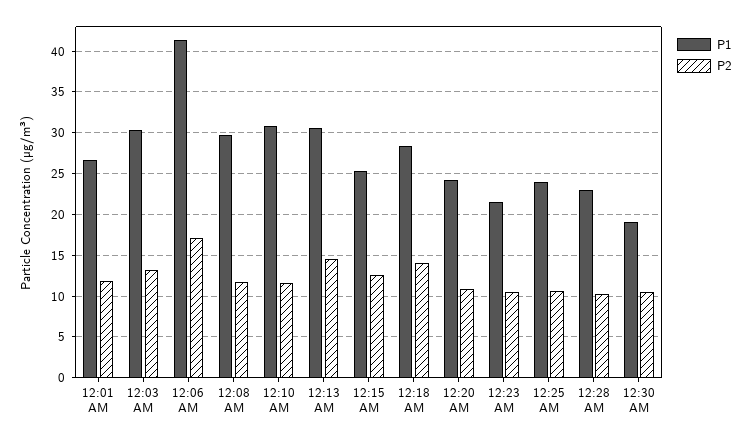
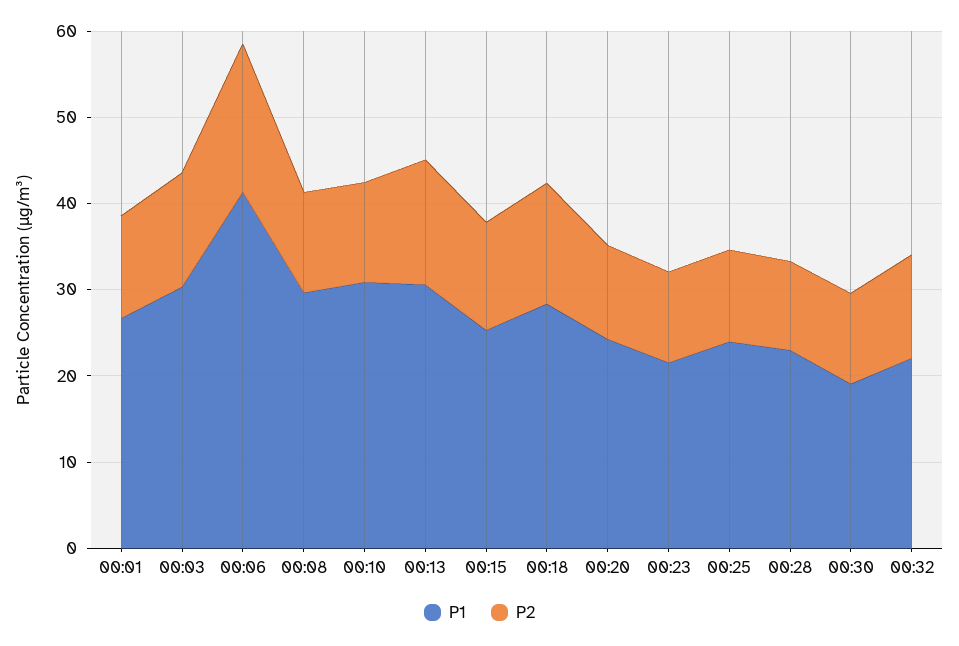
P1, 00:32: none -> 22
P2, 00:32: none -> 12

